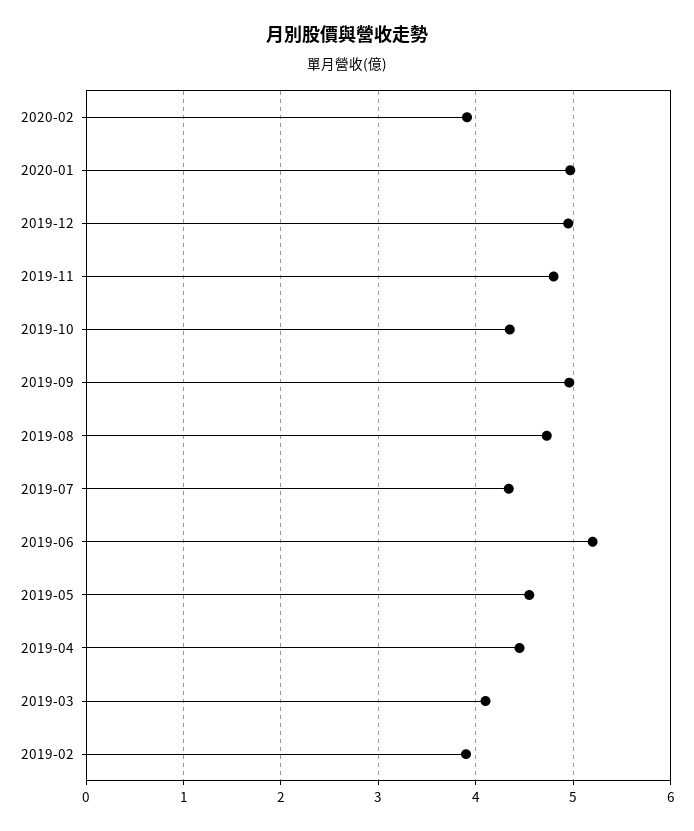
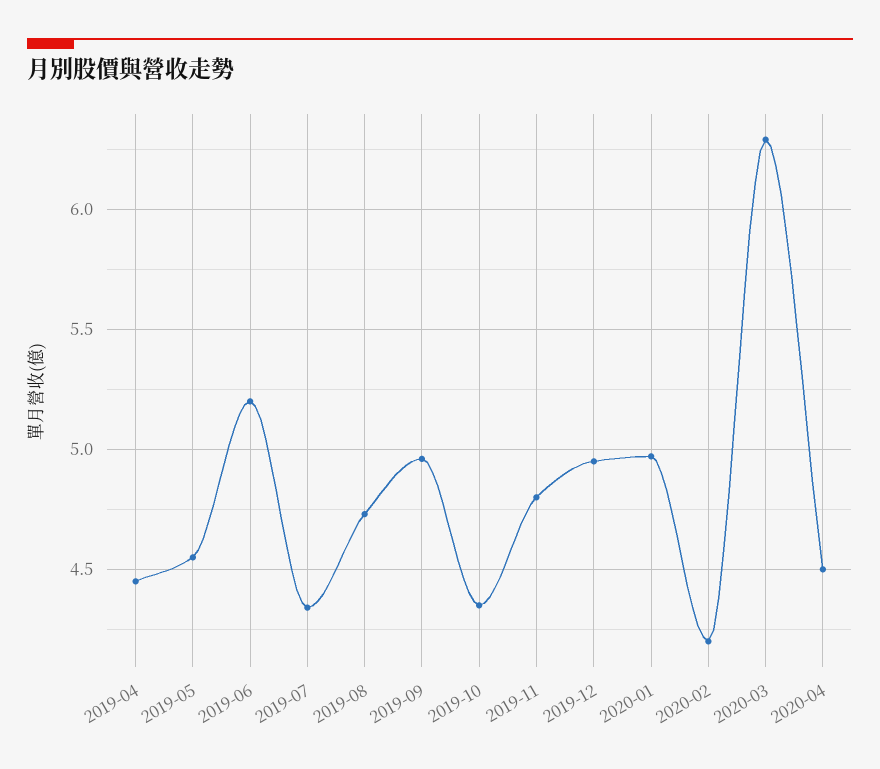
2020-02: 3.9 -> 4.2
2019-03: 4.1 -> none
2019-02: 3.9 -> none
2020-03: none -> 6.3
2020-04: none -> 4.5

